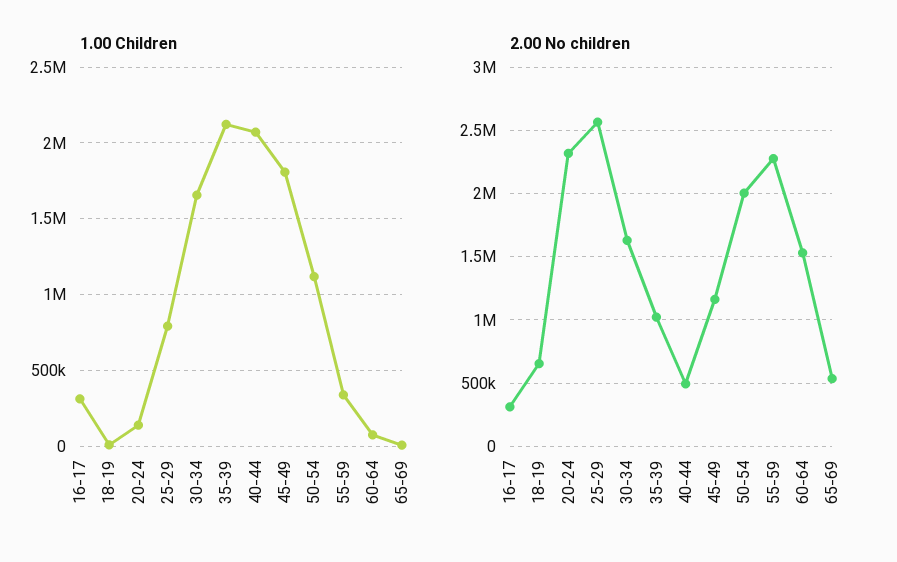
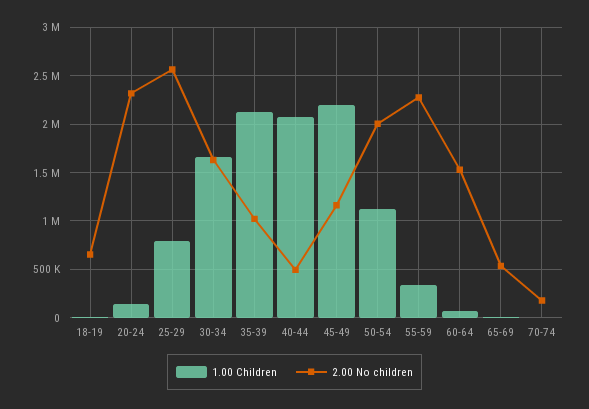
1.00 Children, 16-17: 300000 -> none
1.00 Children, 45-49: 1800000 -> 2200000
2.00 No children, 16-17: 300000 -> none
1.00 Children, 70-74: none -> 0
2.00 No children, 70-74: none -> 200000

